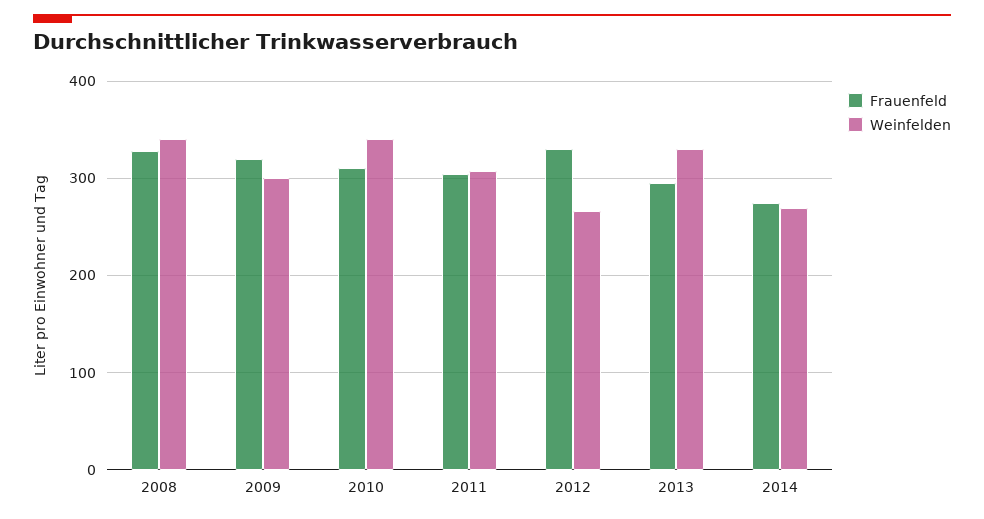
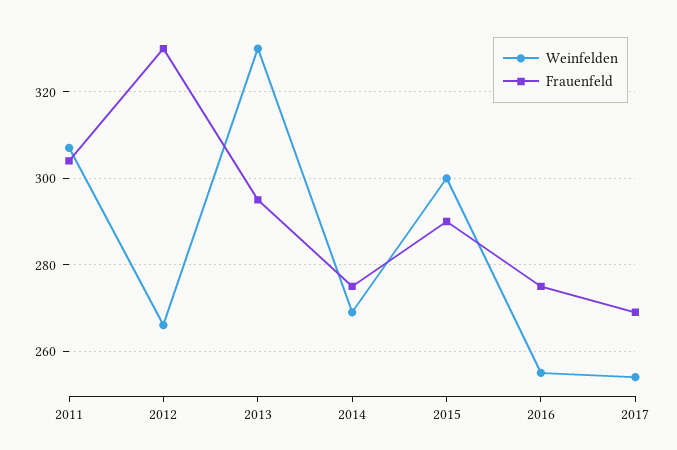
Frauenfeld, 2008: 330 -> none
Weinfelden, 2008: 340 -> none
Frauenfeld, 2009: 320 -> none
Weinfelden, 2009: 300 -> none
Frauenfeld, 2010: 310 -> none
Weinfelden, 2010: 340 -> none
Weinfelden, 2015: none -> 300
Frauenfeld, 2015: none -> 290
Weinfelden, 2016: none -> 255
Frauenfeld, 2016: none -> 275
Weinfelden, 2017: none -> 255
Frauenfeld, 2017: none -> 270

